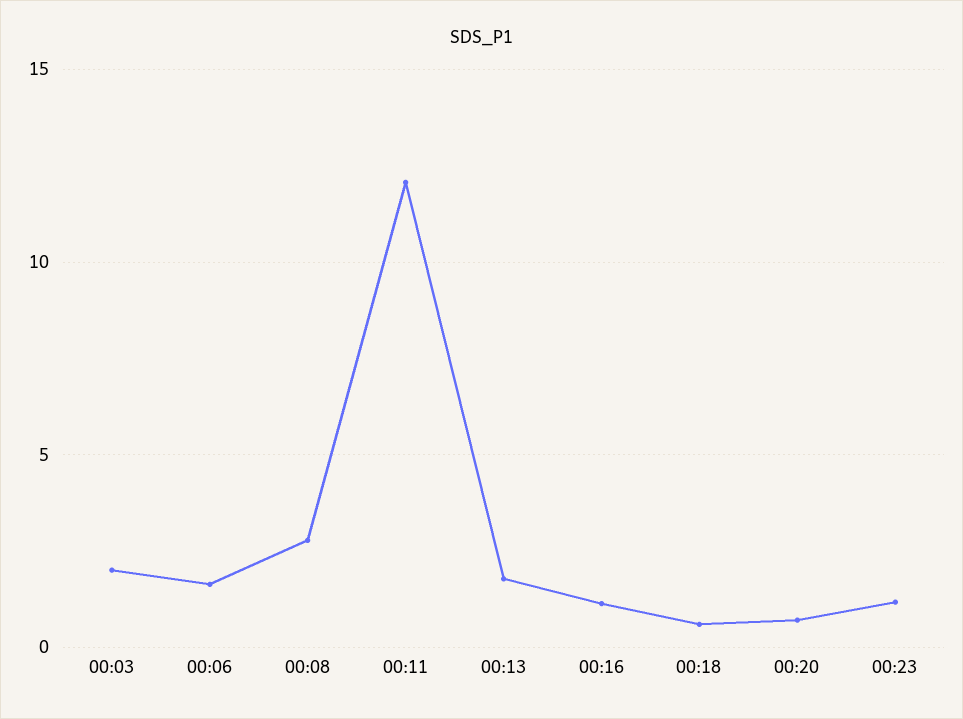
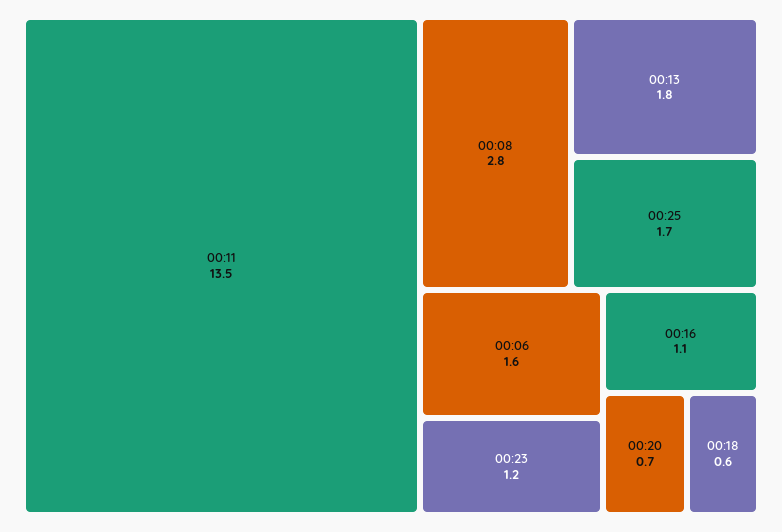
00:03: 2 -> none
00:11: 12 -> 13.5
00:25: none -> 1.7

